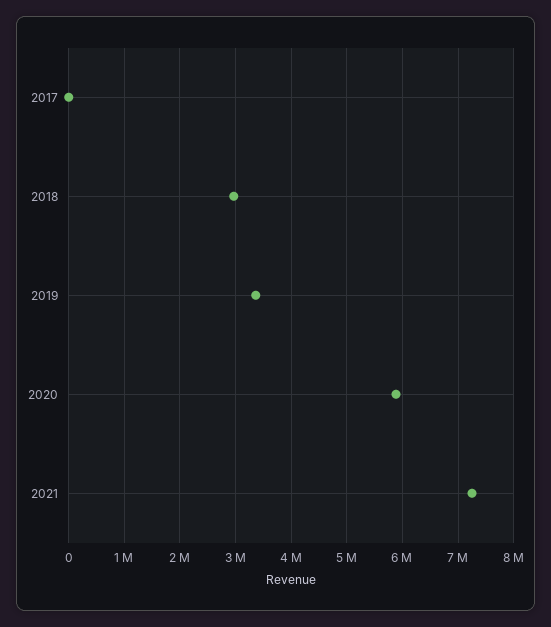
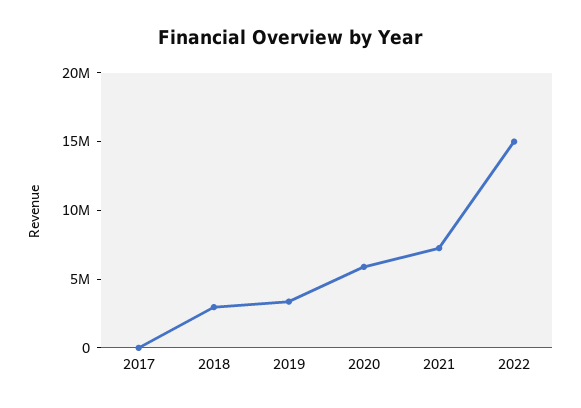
2022: none -> 15000000

